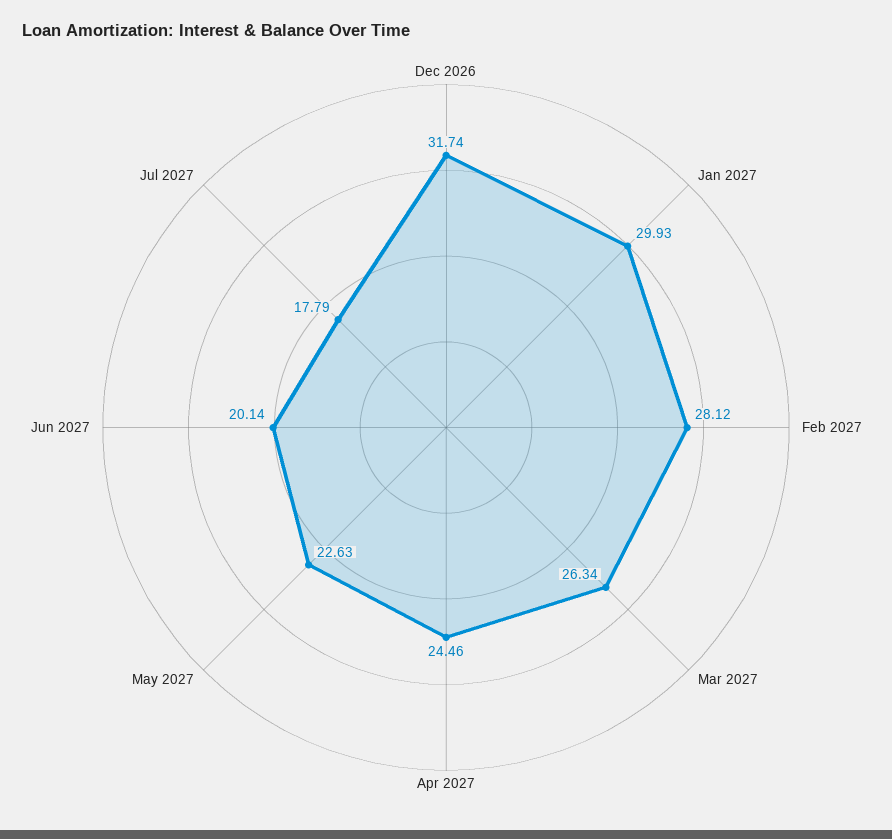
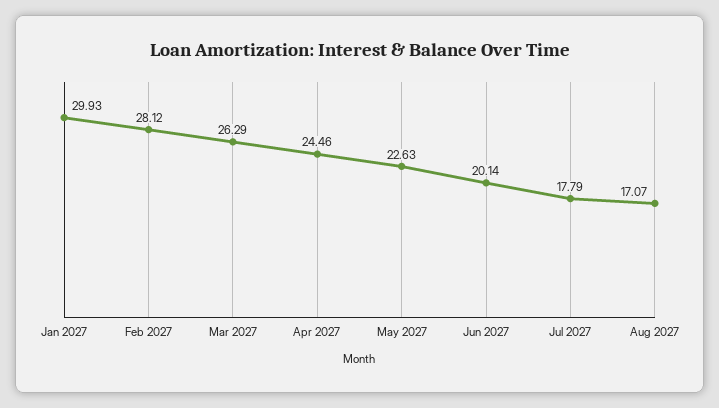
Dec 2026: 31.74 -> none
Mar 2027: 26.34 -> 26.29
Aug 2027: none -> 17.07

